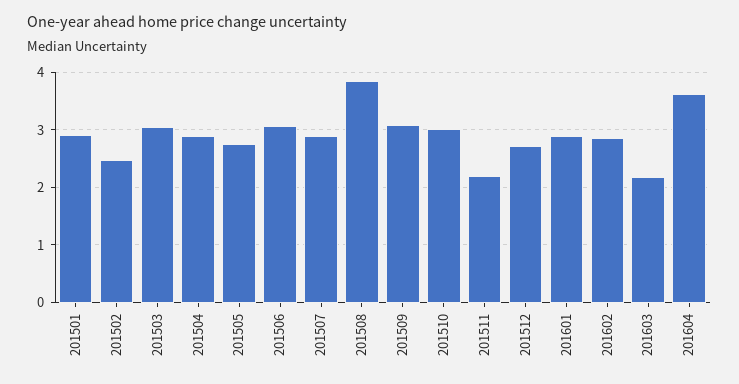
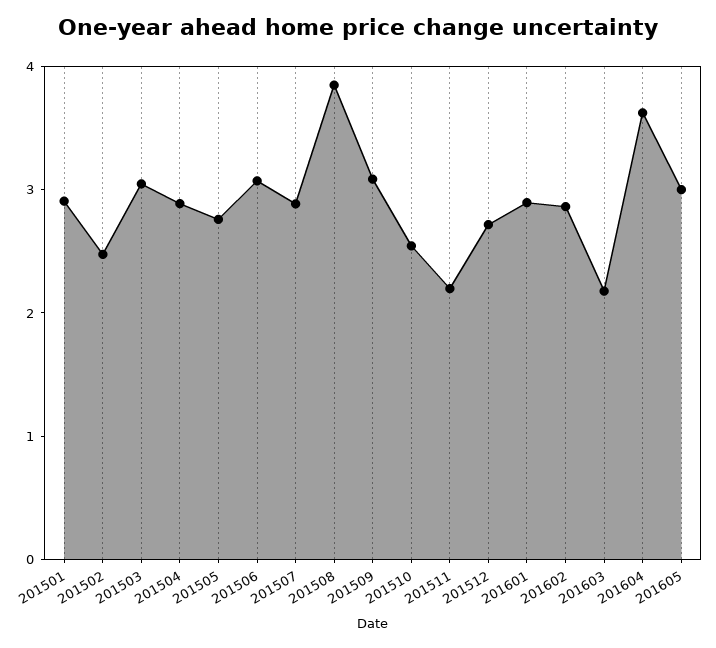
201510: 3 -> 2.6
201605: none -> 3

